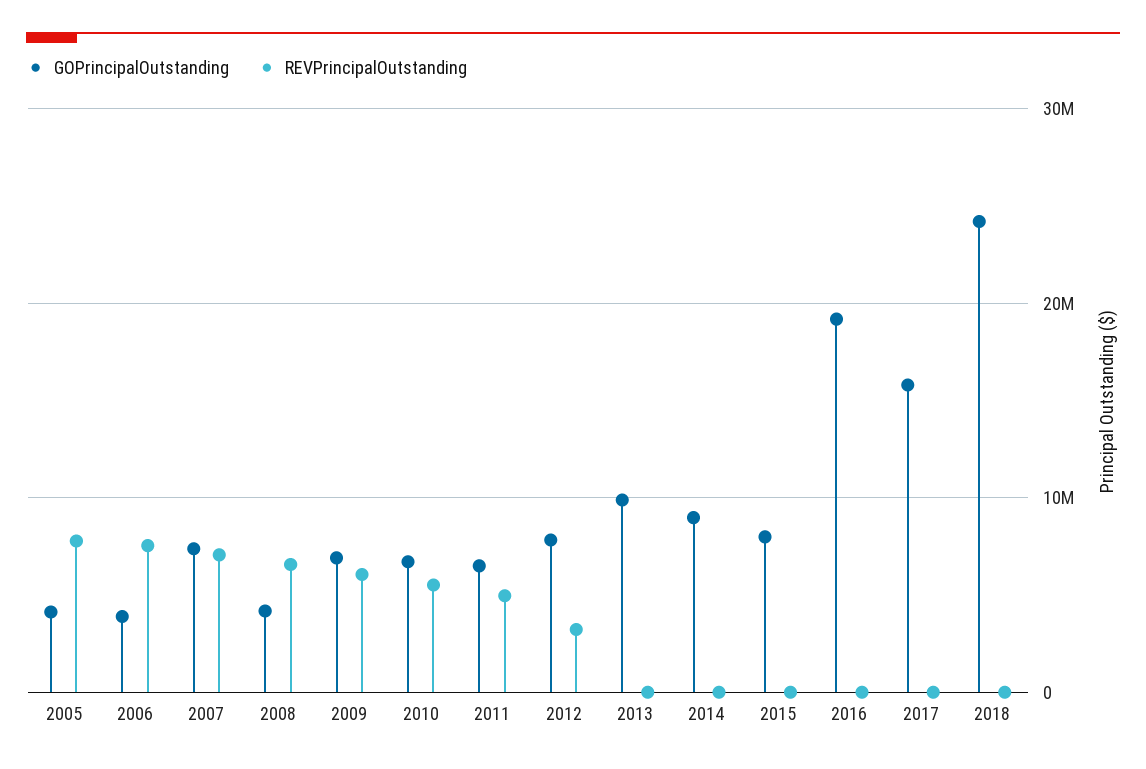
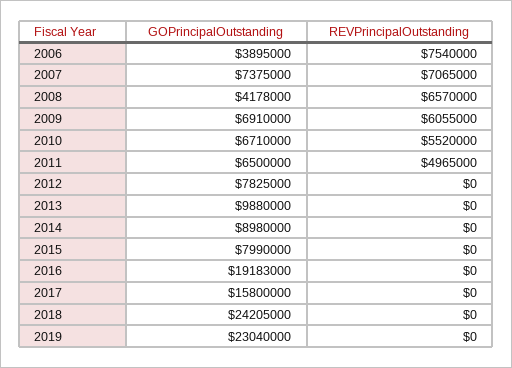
GOPrincipalOutstanding, 2005: 4000000 -> none
REVPrincipalOutstanding, 2005: 8000000 -> none
REVPrincipalOutstanding, 2012: 3000000 -> 0
GOPrincipalOutstanding, 2019: none -> 23040000
REVPrincipalOutstanding, 2019: none -> 0

